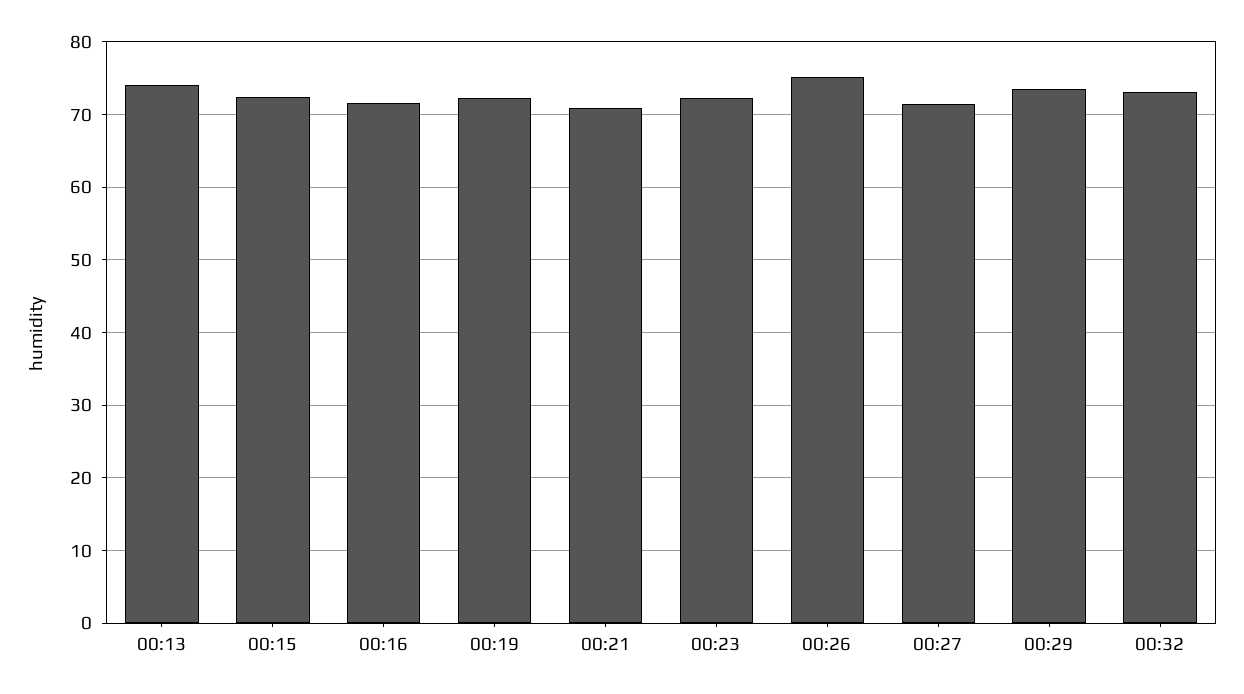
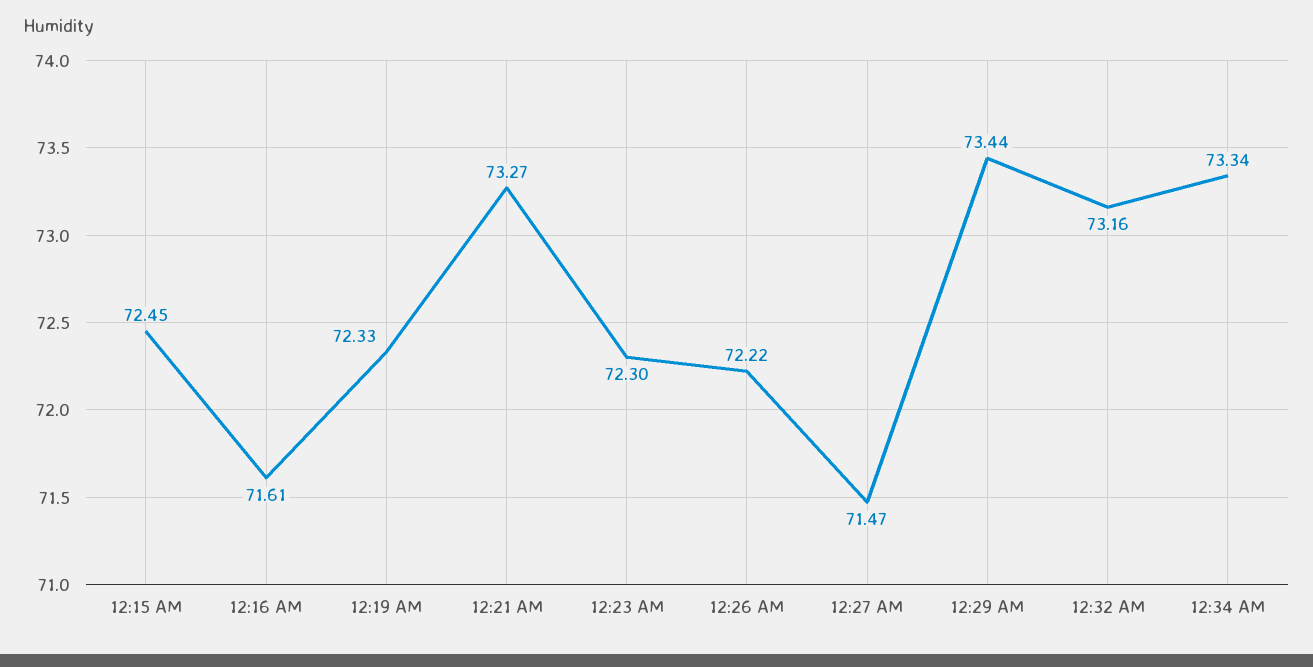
00:13: 74 -> none
00:21: 71 -> 73.27
00:26: 75 -> 72.22
12:34 AM: none -> 73.34

